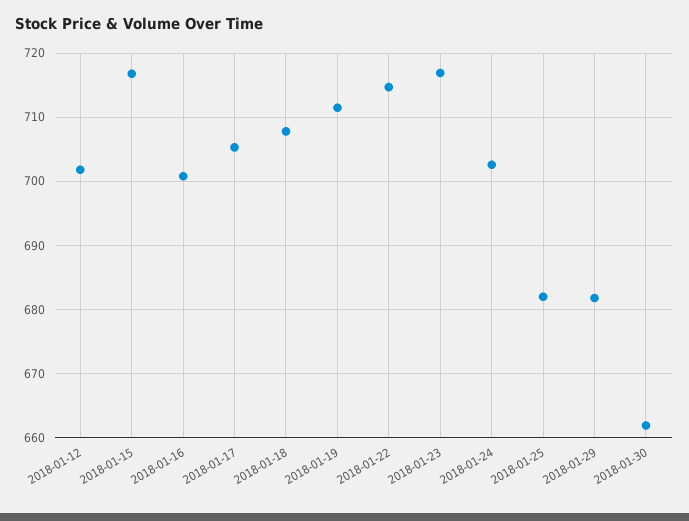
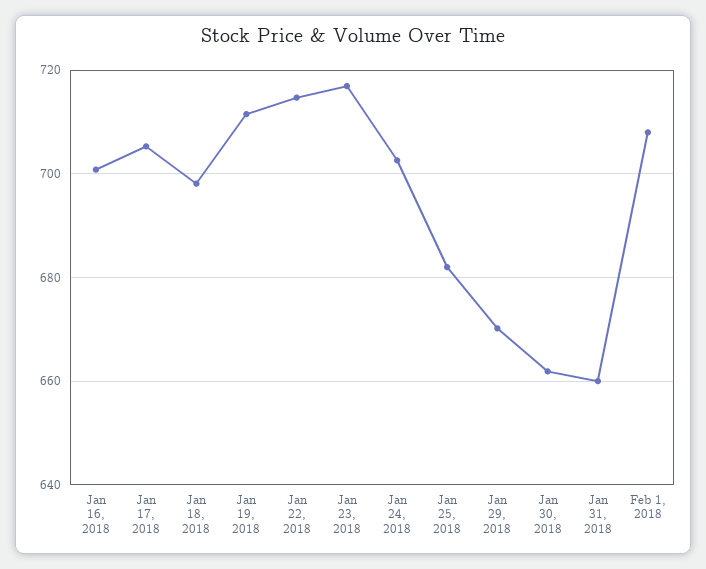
2018-01-12: 702 -> none
2018-01-15: 717 -> none
2018-01-18: 708 -> 698
2018-01-29: 682 -> 670
Jan 31, 2018: none -> 660
Feb 1, 2018: none -> 708

